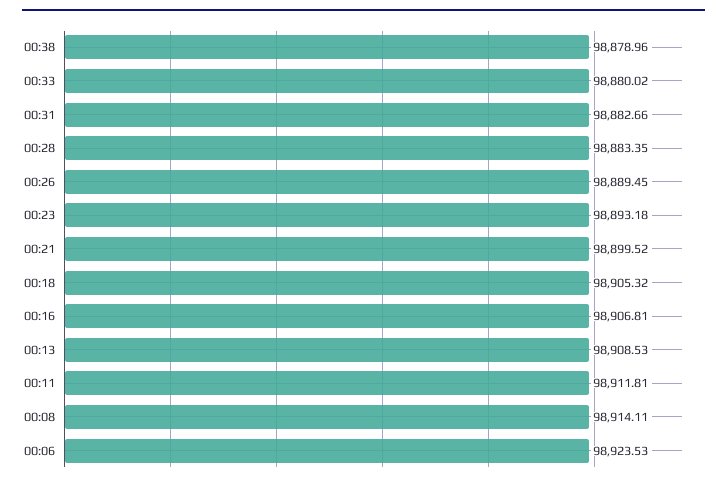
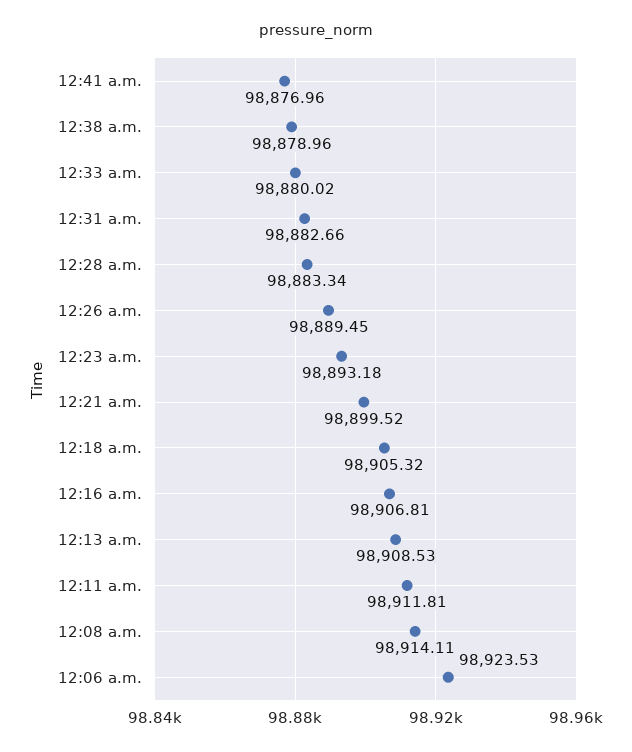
00:28: 98883.35 -> 98883.34
12:41 a.m.: none -> 98876.96

